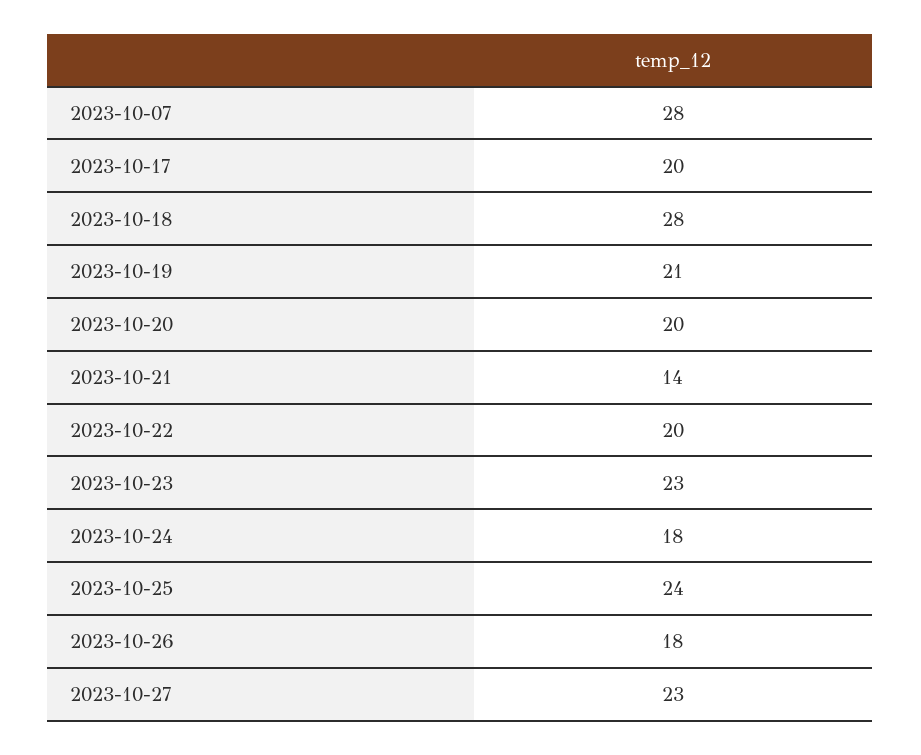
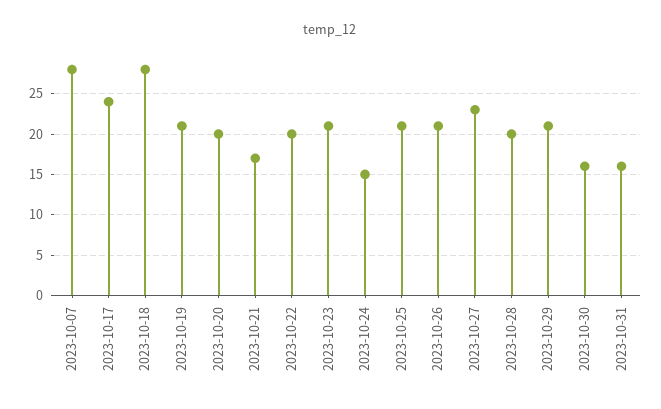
2023-10-17: 20 -> 24
2023-10-21: 14 -> 17
2023-10-23: 23 -> 21
2023-10-24: 18 -> 15
2023-10-25: 24 -> 21
2023-10-26: 18 -> 21
2023-10-28: none -> 20
2023-10-29: none -> 21
2023-10-30: none -> 16
2023-10-31: none -> 16

